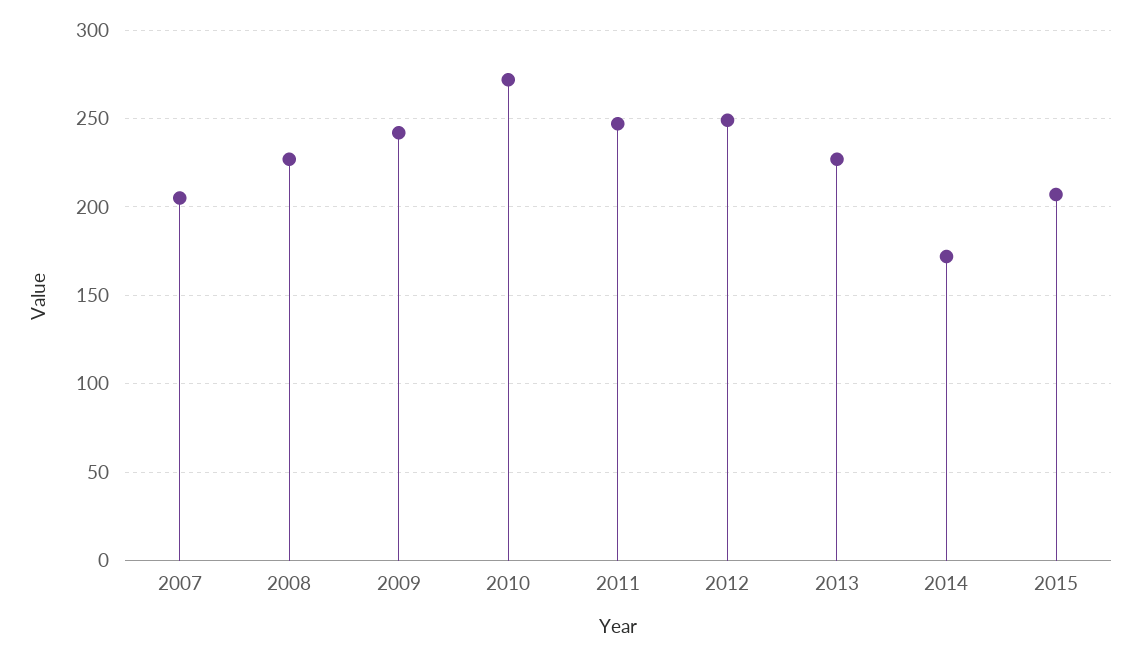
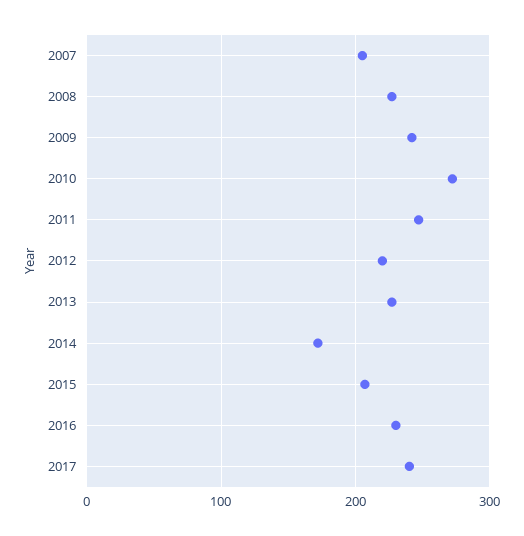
2012: 250 -> 220
2016: none -> 230
2017: none -> 240

